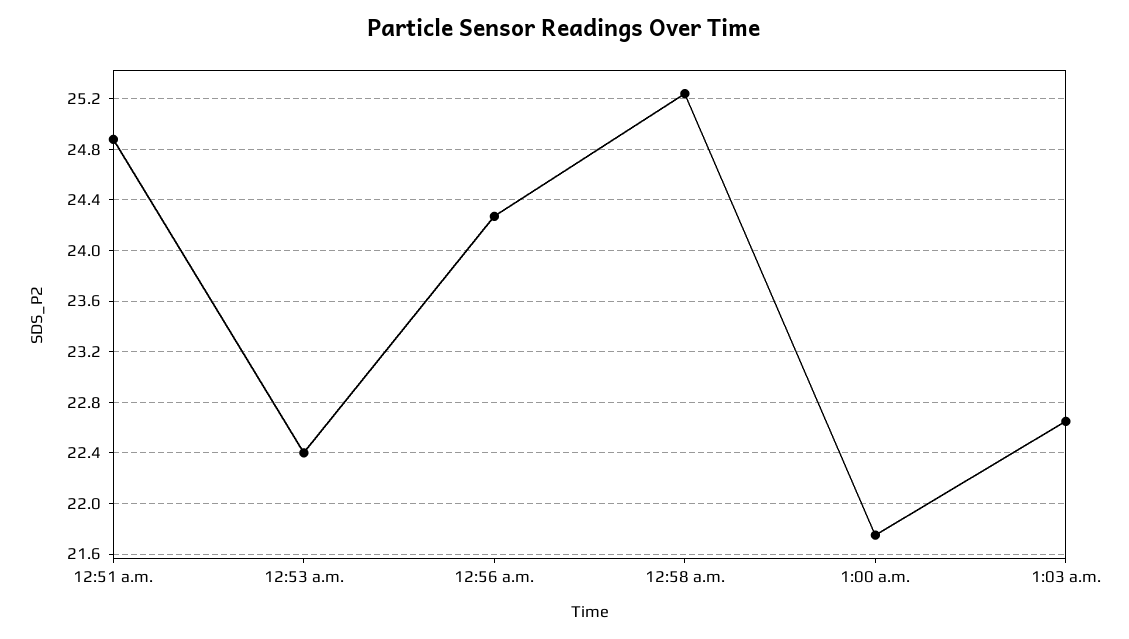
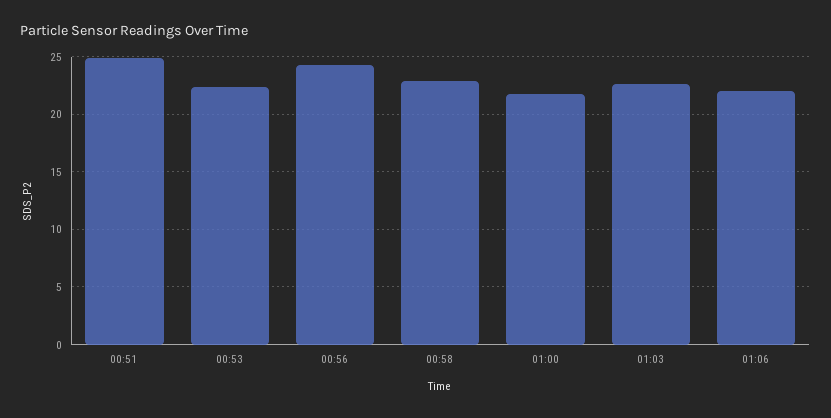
12:58 a.m.: 25.25 -> 23
01:06: none -> 22

